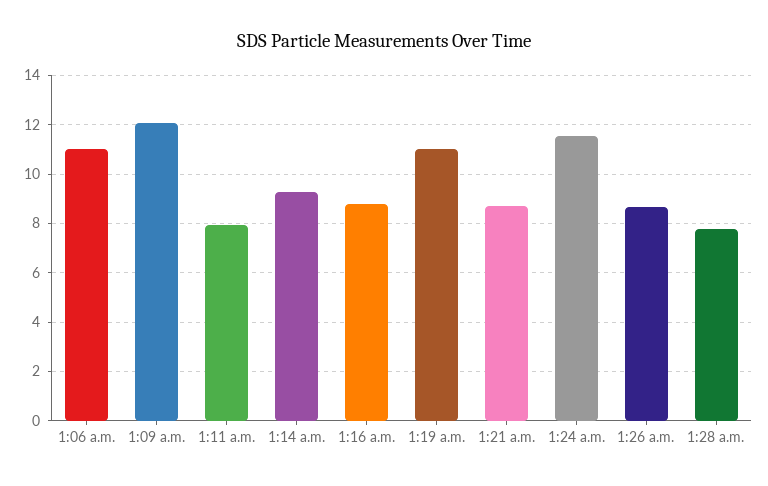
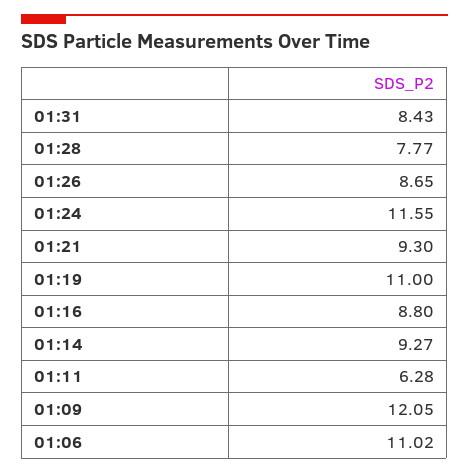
1:11 a.m.: 8 -> 6.28
1:21 a.m.: 8.75 -> 9.3
01:31: none -> 8.43

